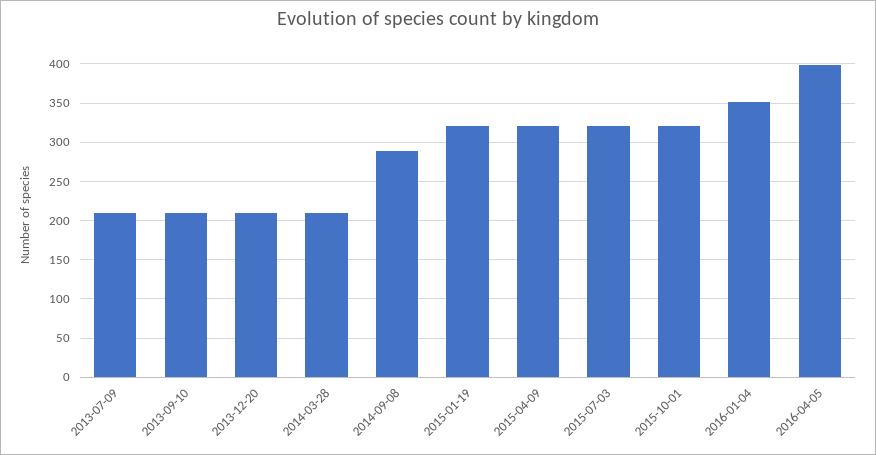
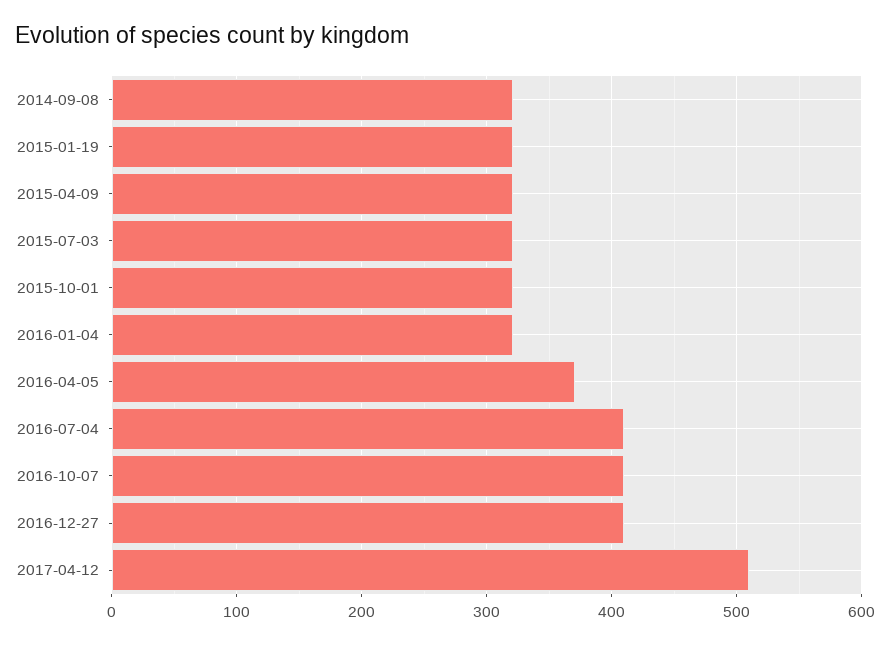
2013-07-09: 210 -> none
2013-09-10: 210 -> none
2013-12-20: 210 -> none
2014-03-28: 210 -> none
2014-09-08: 290 -> 320
2016-01-04: 350 -> 320
2016-04-05: 400 -> 370
2016-07-04: none -> 410
2016-10-07: none -> 410
2016-12-27: none -> 410
2017-04-12: none -> 510

